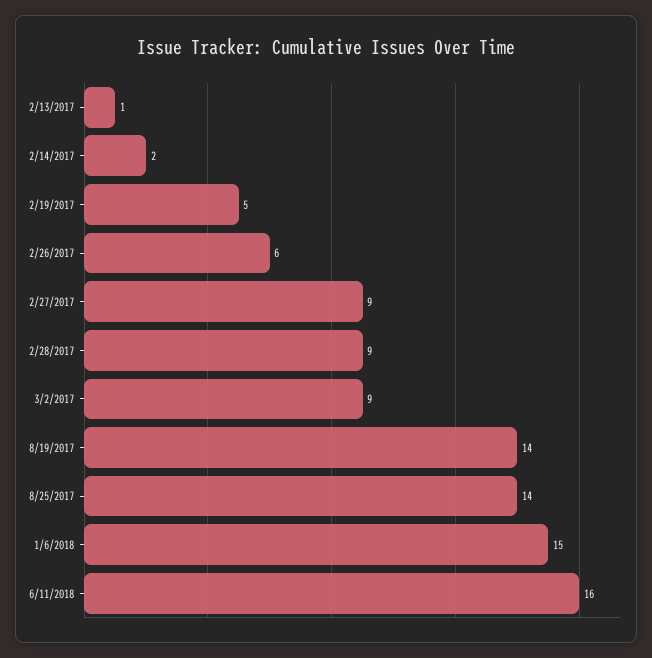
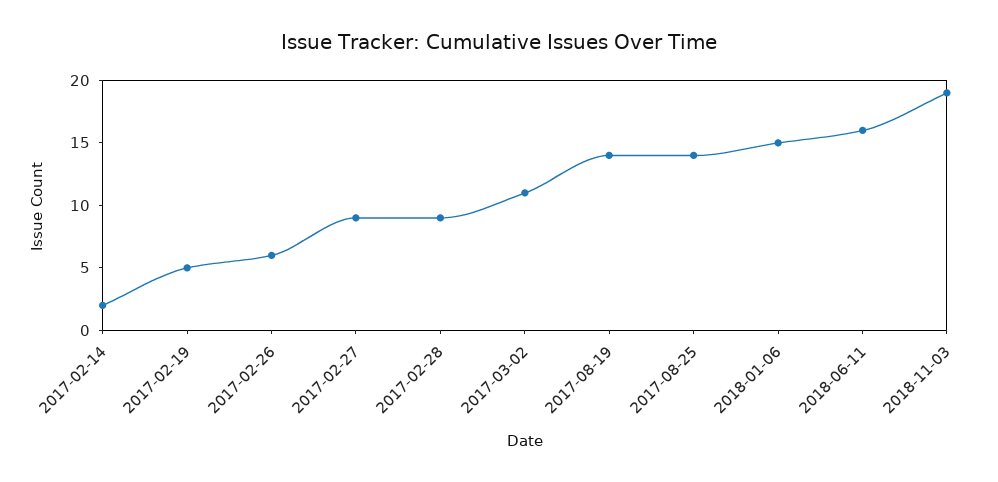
2/13/2017: 1 -> none
3/2/2017: 9 -> 11
2018-11-03: none -> 19

